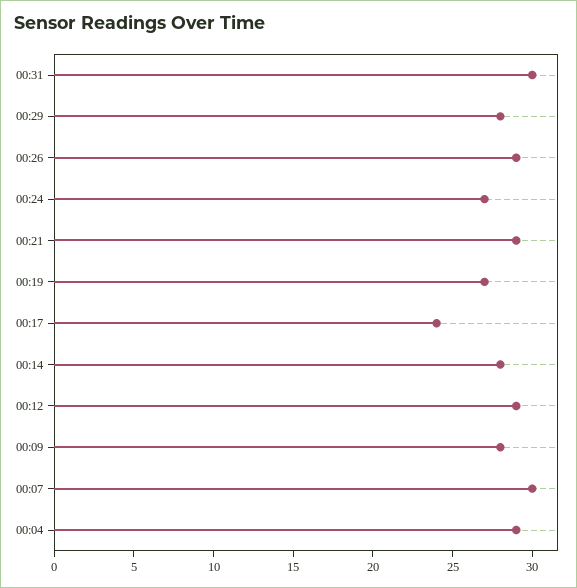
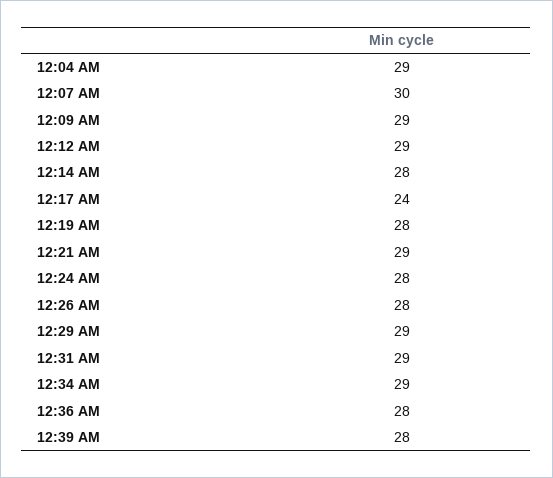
00:31: 30 -> 29
00:29: 28 -> 29
00:26: 29 -> 28
00:24: 27 -> 28
00:19: 27 -> 28
00:09: 28 -> 29
12:34 AM: none -> 29
12:36 AM: none -> 28
12:39 AM: none -> 28

